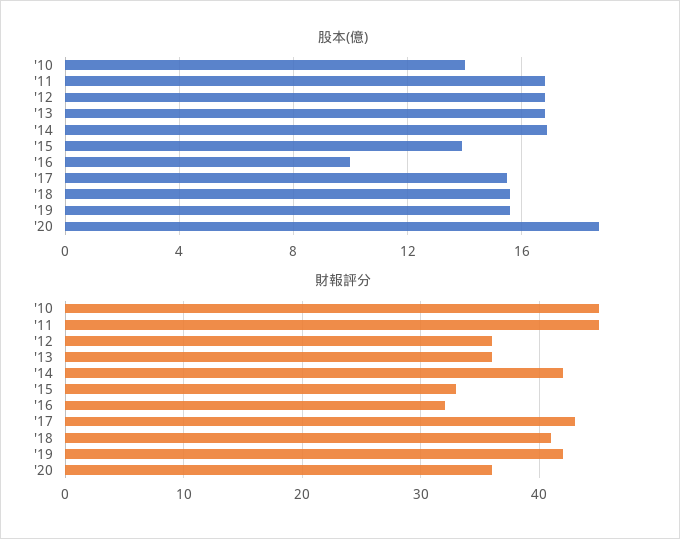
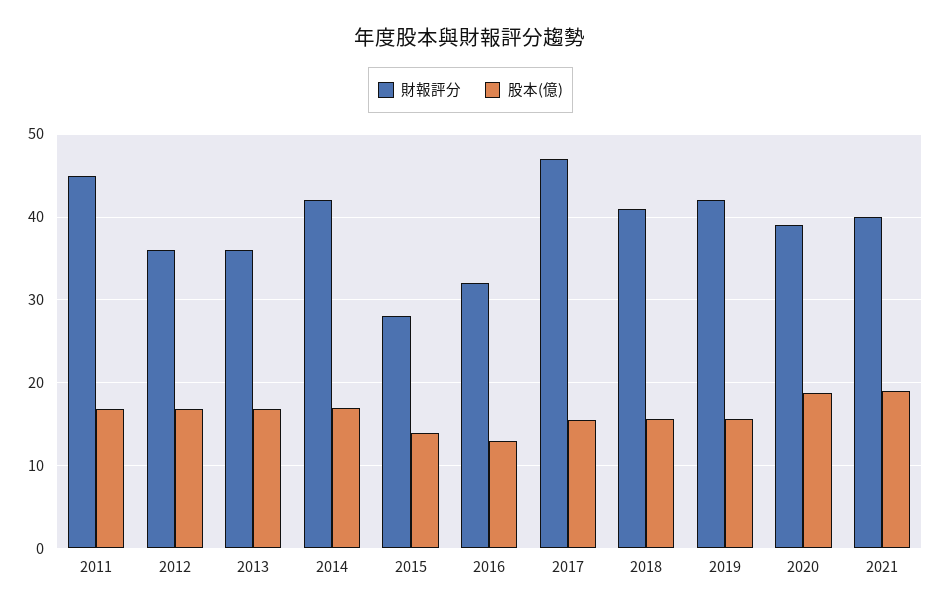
股本(億), '10: 14 -> none
股本(億), '16: 10 -> 13
財報評分, '10: 45 -> none
財報評分, '15: 33 -> 28
財報評分, '17: 43 -> 47
財報評分, '20: 36 -> 39
財報評分, 2021: none -> 40
股本(億), 2021: none -> 19

